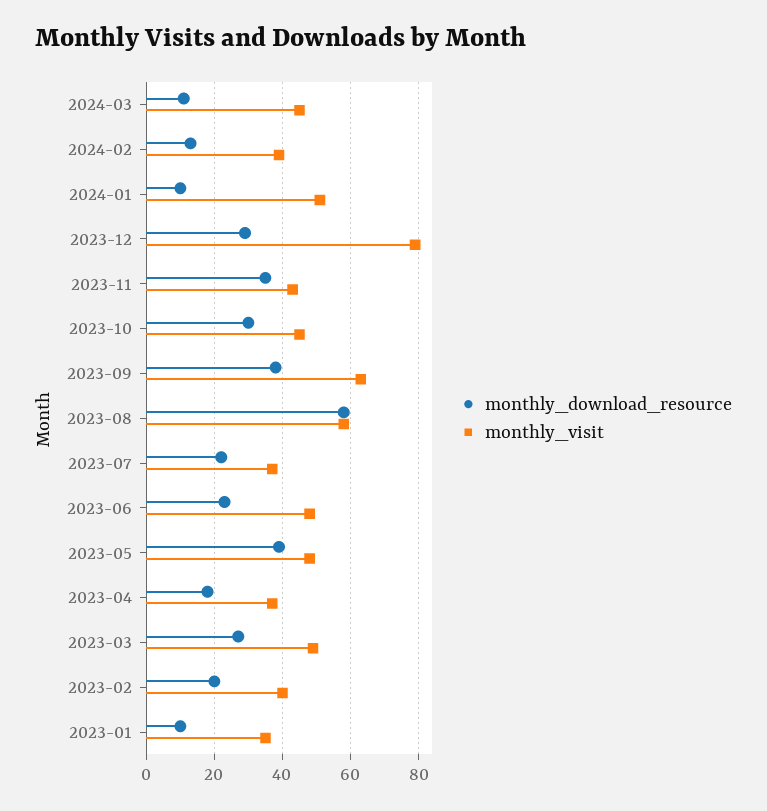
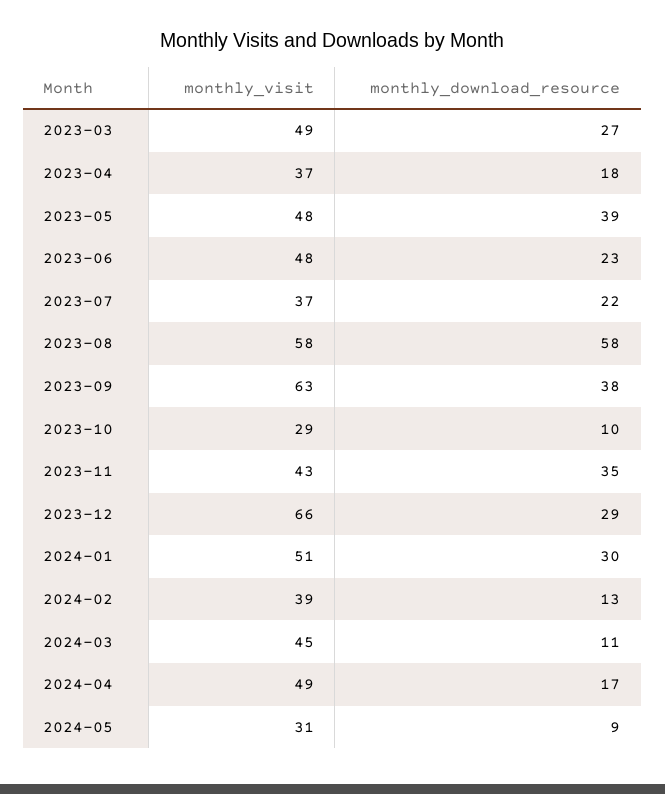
monthly_download_resource, 2024-01: 10 -> 30
monthly_visit, 2023-12: 80 -> 66
monthly_download_resource, 2023-10: 30 -> 10
monthly_visit, 2023-10: 45 -> 29
monthly_download_resource, 2023-02: 20 -> none
monthly_visit, 2023-02: 40 -> none
monthly_download_resource, 2023-01: 10 -> none
monthly_visit, 2023-01: 35 -> none
monthly_visit, 2024-04: none -> 49
monthly_download_resource, 2024-04: none -> 17
monthly_visit, 2024-05: none -> 31
monthly_download_resource, 2024-05: none -> 9

